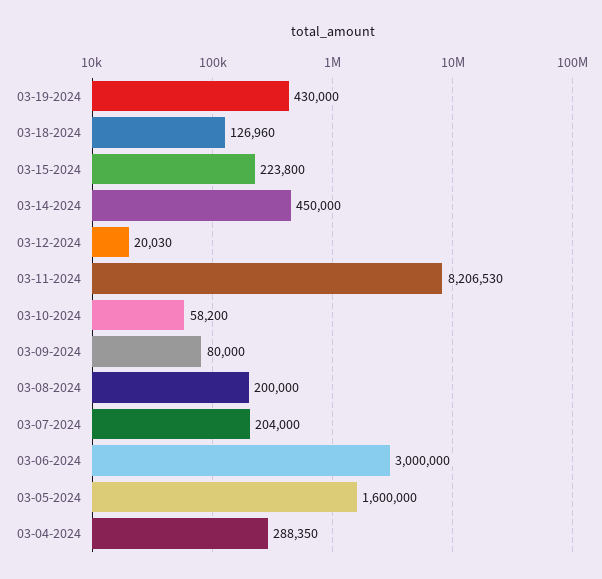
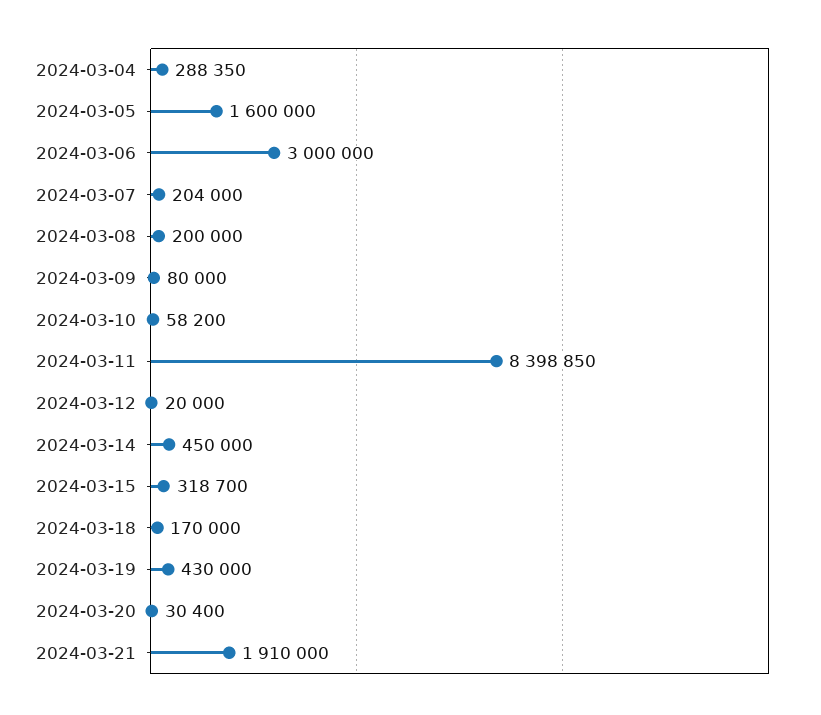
03-18-2024: 126960 -> 170000
03-15-2024: 223800 -> 318700
03-12-2024: 20030 -> 20000
03-11-2024: 8206530 -> 8398850
2024-03-20: none -> 30400
2024-03-21: none -> 1910000

